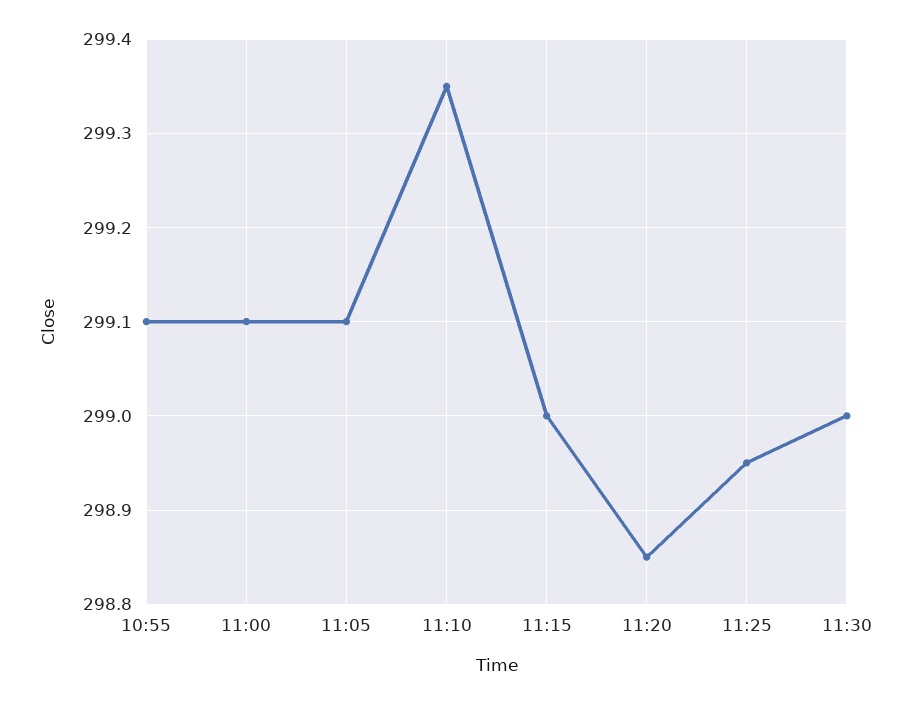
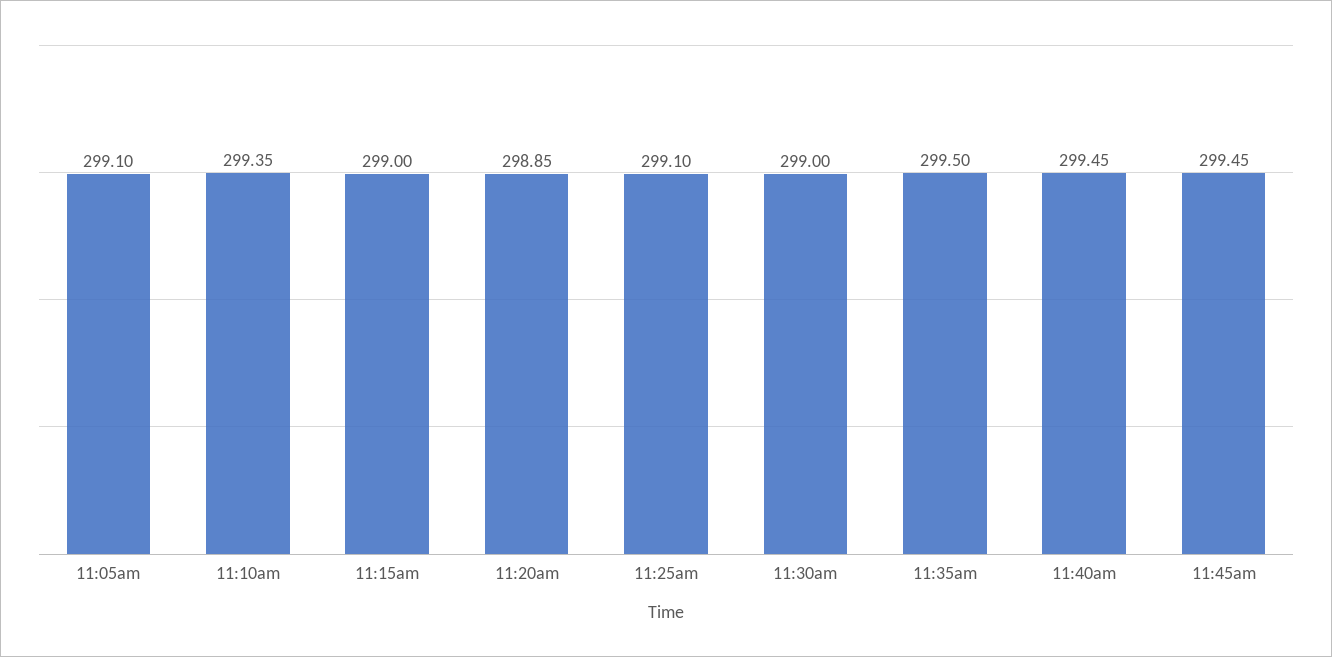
10:55: 299.1 -> none
11:00: 299.1 -> none
11:25: 298.95 -> 299.1
11:35am: none -> 299.5
11:40am: none -> 299.45
11:45am: none -> 299.45

